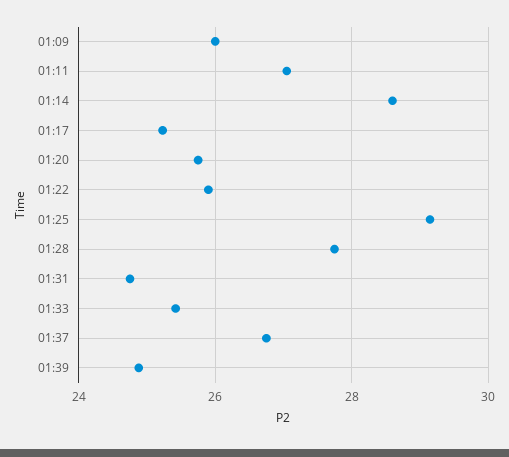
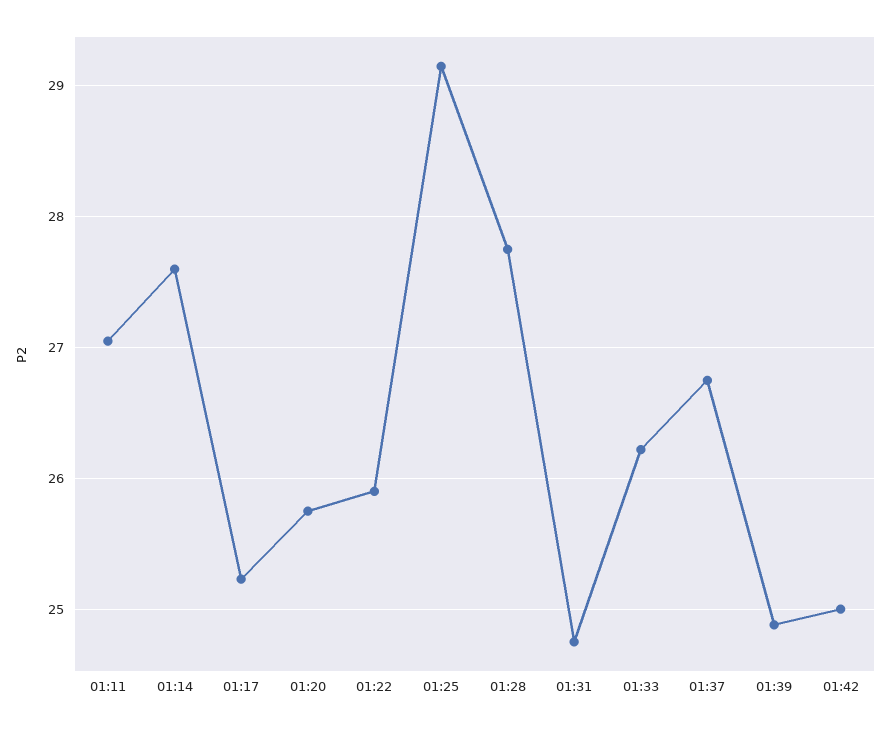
01:09: 26 -> none
01:14: 28.6 -> 27.6
01:33: 25.4 -> 26.2
01:42: none -> 25

